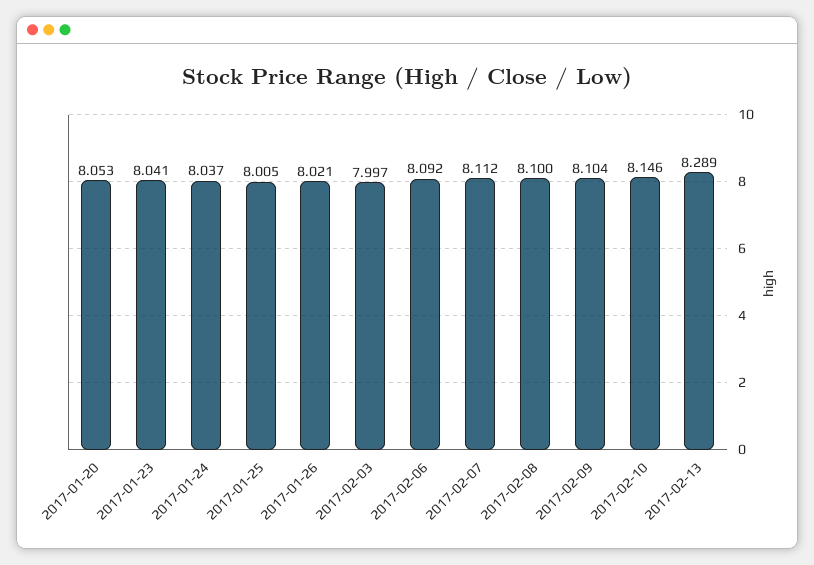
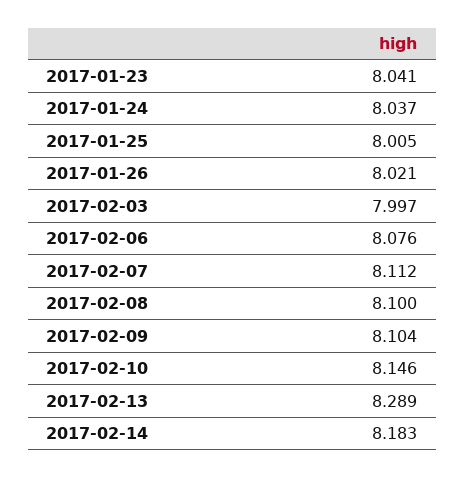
2017-01-20: 8.053 -> none
2017-02-06: 8.092 -> 8.076
2017-02-14: none -> 8.183

